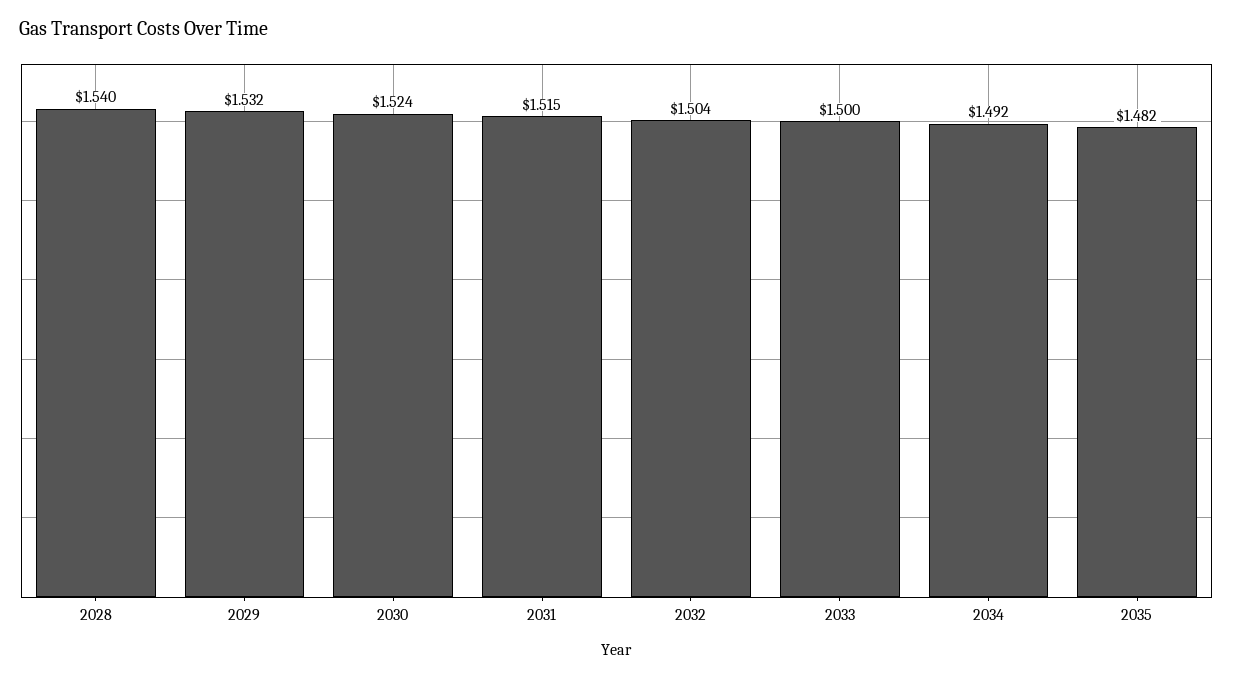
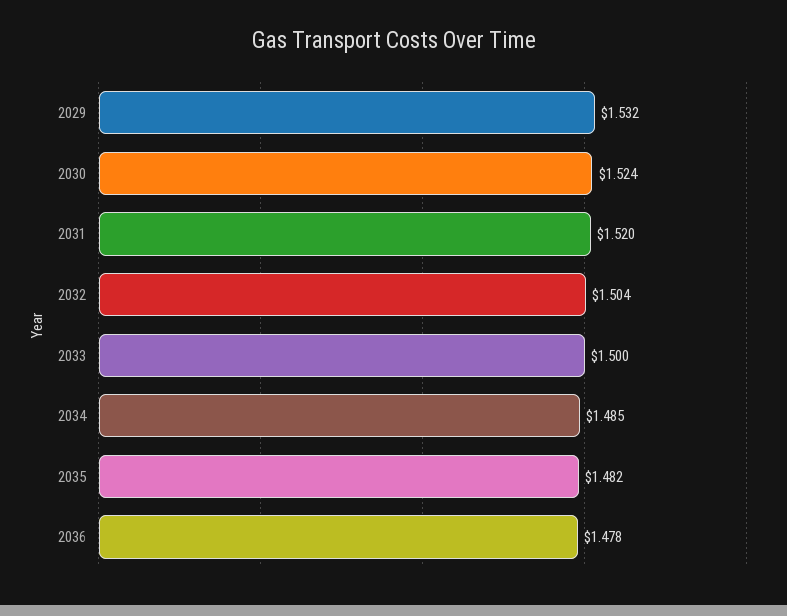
2028: 1.54 -> none
2031: 1.515 -> 1.52
2034: 1.492 -> 1.485
2036: none -> 1.478

